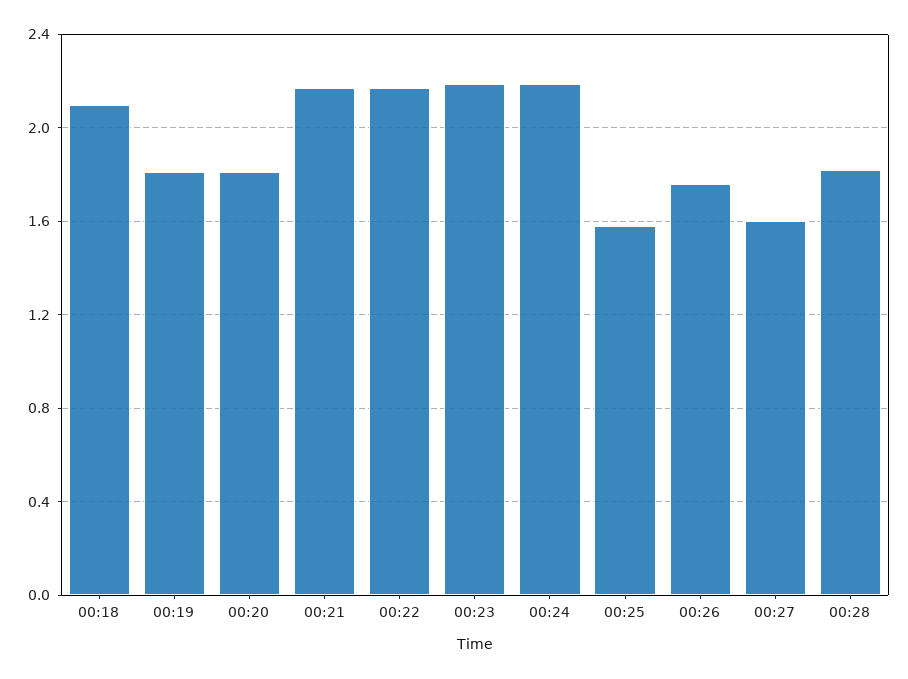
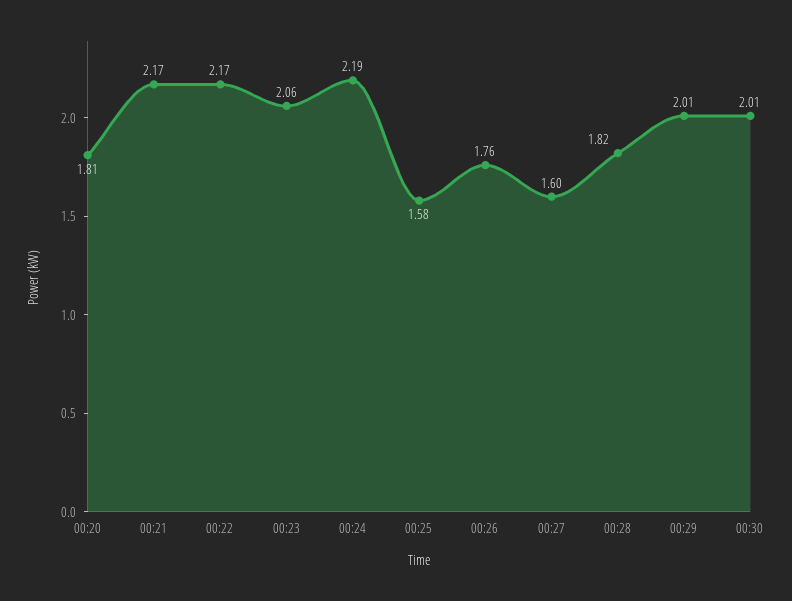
00:18: 2.1 -> none
00:19: 1.8 -> none
00:23: 2.2 -> 2.06
00:29: none -> 2.01
00:30: none -> 2.01

